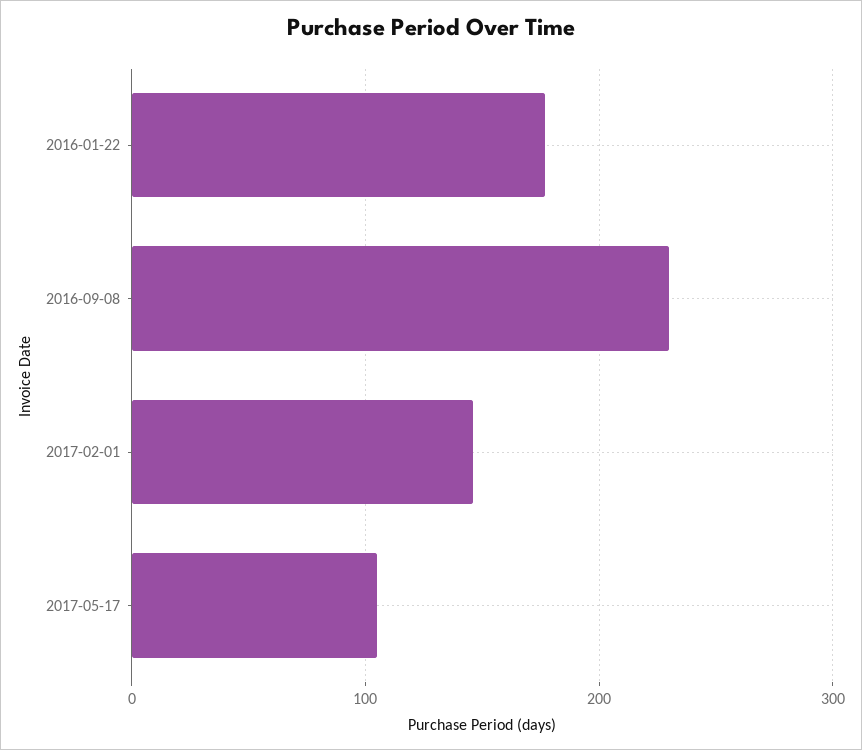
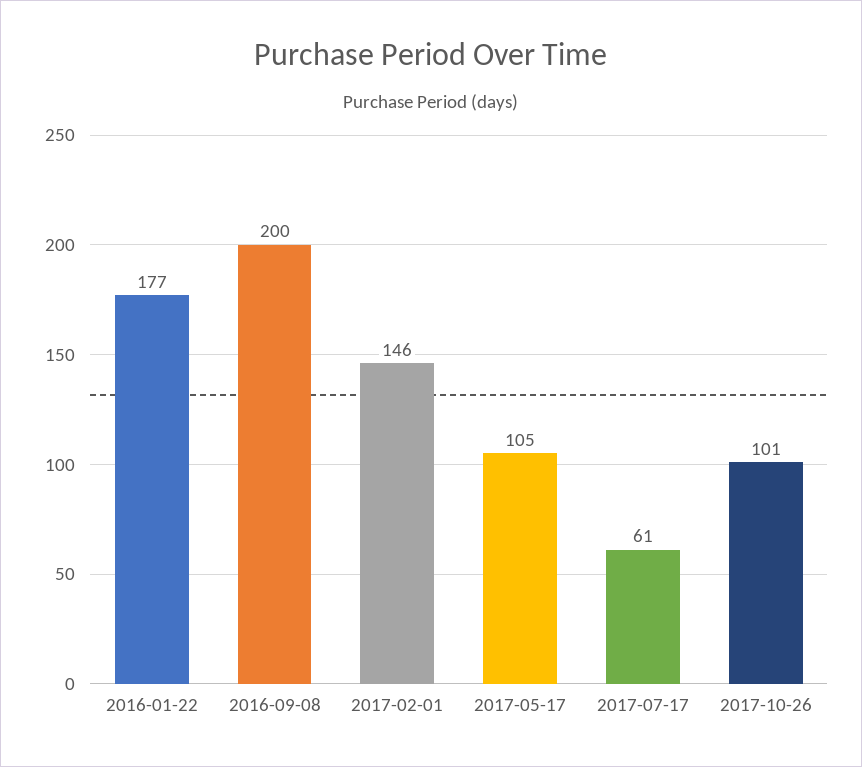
2016-09-08: 230 -> 200
2017-07-17: none -> 61
2017-10-26: none -> 101

